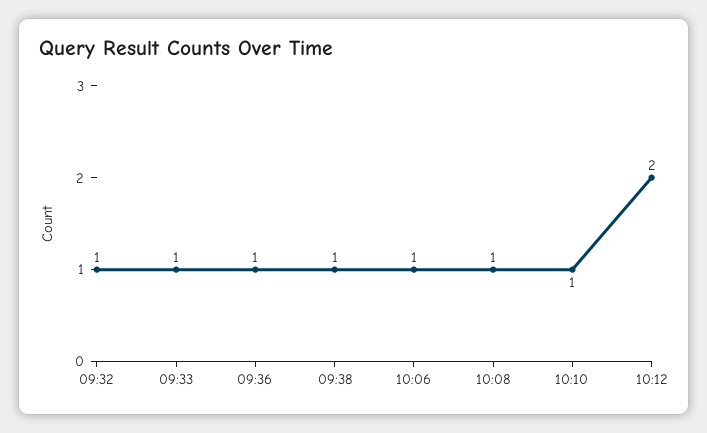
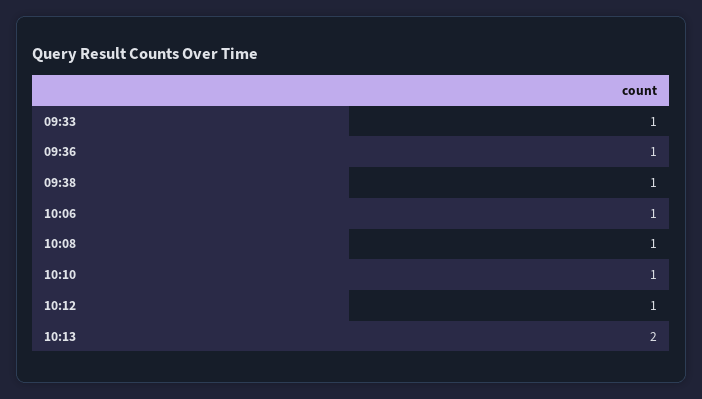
09:32: 1 -> none
10:12: 2 -> 1
10:13: none -> 2

